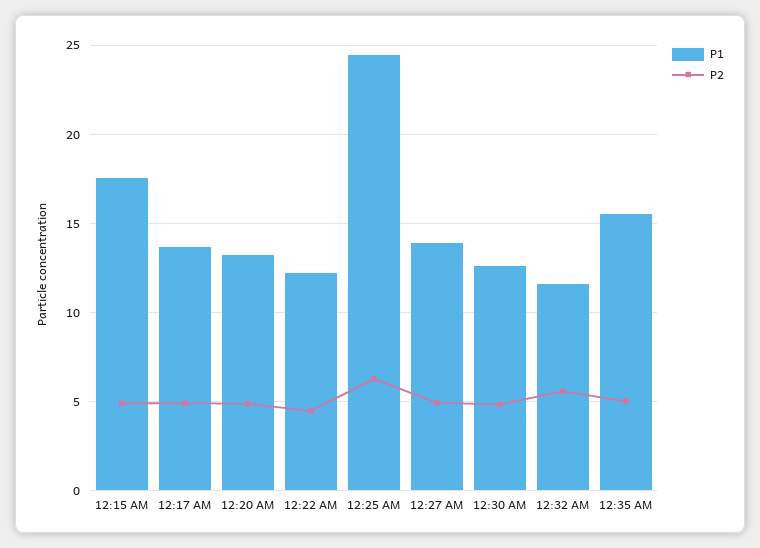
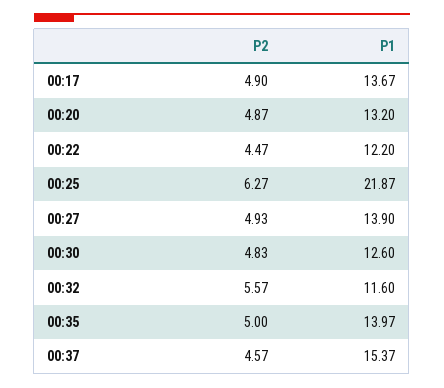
P1, 12:15 AM: 17.5 -> none
P2, 12:15 AM: 5 -> none
P1, 12:25 AM: 24.5 -> 21.87
P1, 12:35 AM: 15.5 -> 13.97
P2, 00:37: none -> 4.57
P1, 00:37: none -> 15.37

